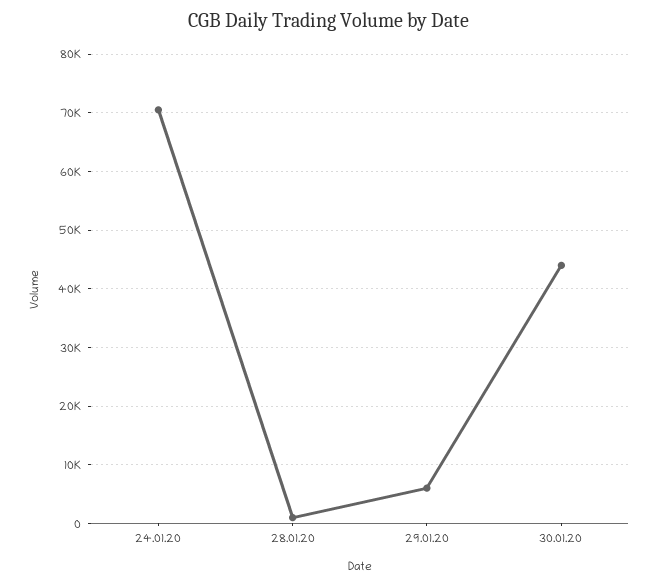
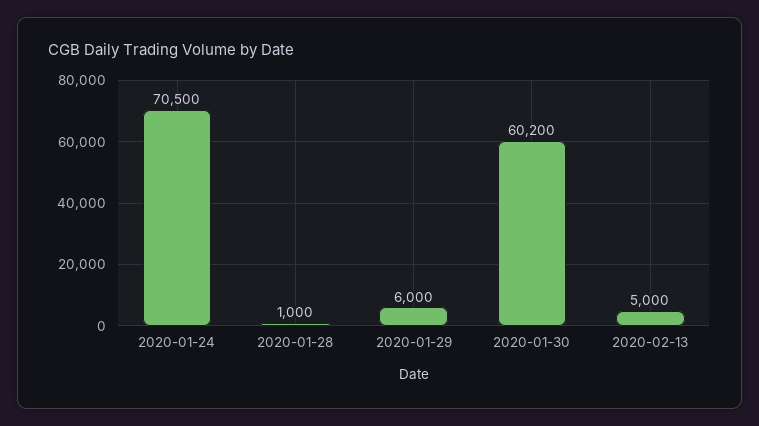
30.01.20: 44000 -> 60200
2020-02-13: none -> 5000

